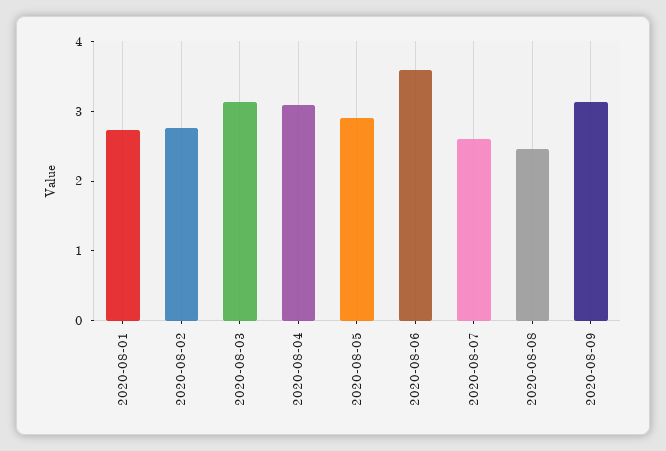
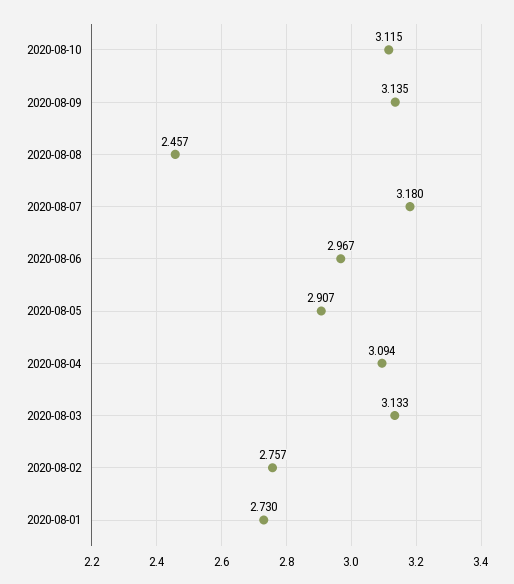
2020-08-06: 3.6 -> 2.967
2020-08-07: 2.6 -> 3.18
2020-08-10: none -> 3.115

